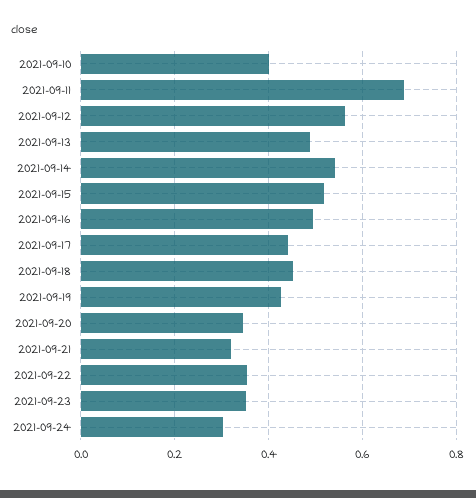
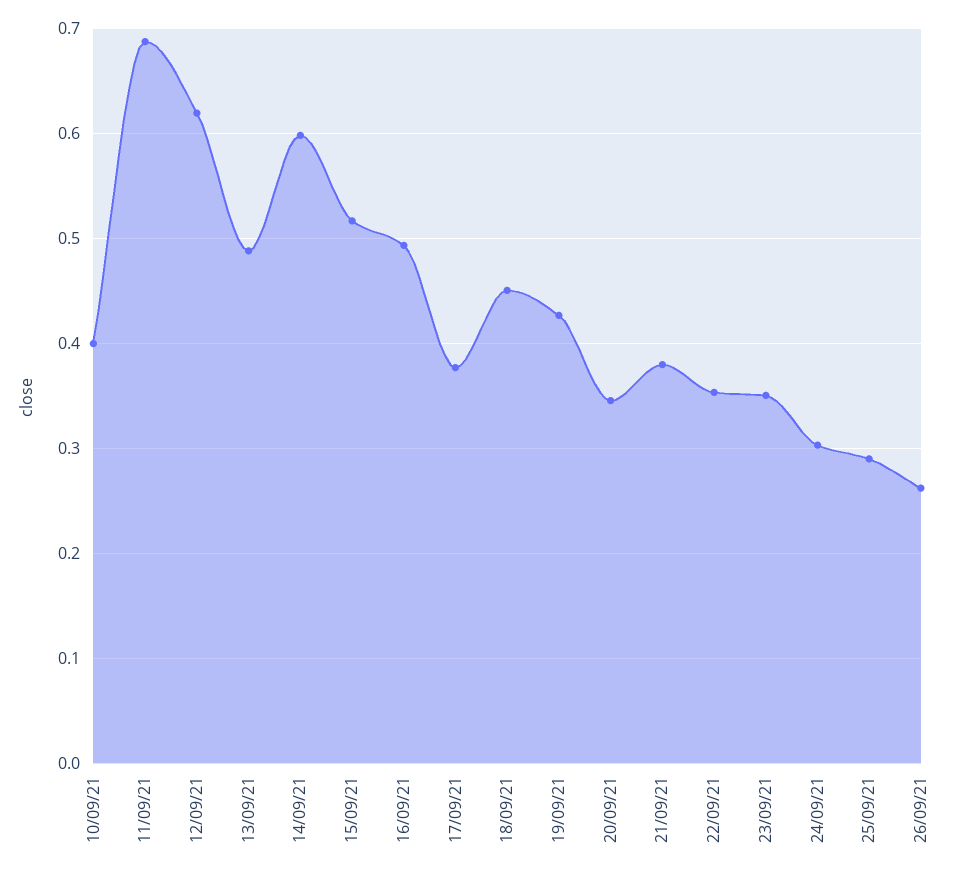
2021-09-12: 0.56 -> 0.62
2021-09-14: 0.54 -> 0.6
2021-09-17: 0.44 -> 0.38
2021-09-21: 0.32 -> 0.38
25/09/21: none -> 0.29
26/09/21: none -> 0.26

